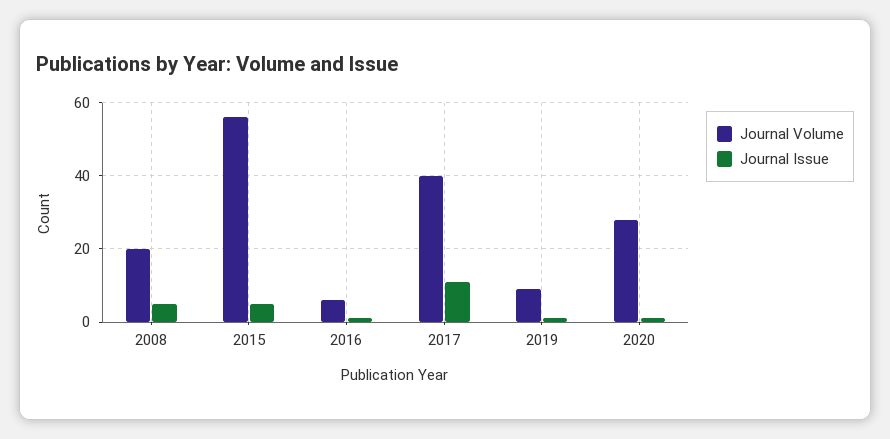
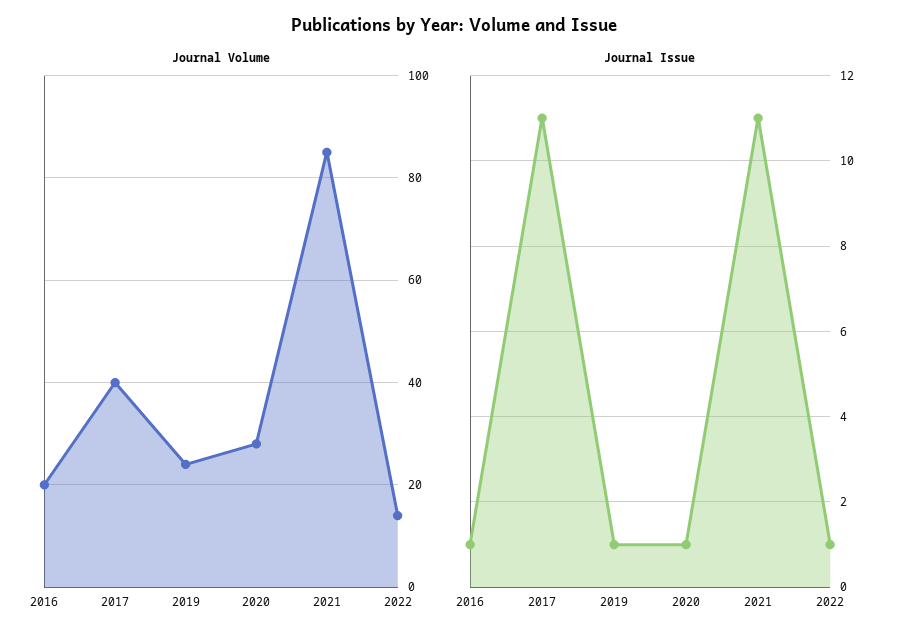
Journal Volume, 2008: 20 -> none
Journal Issue, 2008: 5 -> none
Journal Volume, 2015: 55 -> none
Journal Issue, 2015: 5 -> none
Journal Volume, 2016: 5 -> 20
Journal Volume, 2019: 10 -> 25
Journal Volume, 2021: none -> 85
Journal Volume, 2022: none -> 15
Journal Issue, 2021: none -> 11
Journal Issue, 2022: none -> 1

